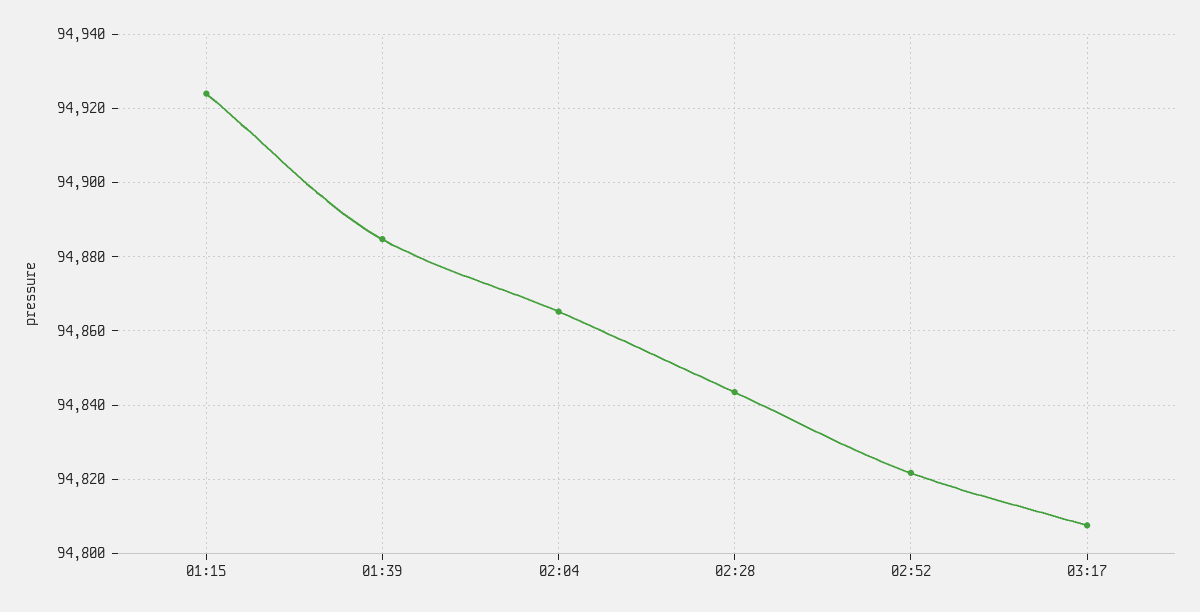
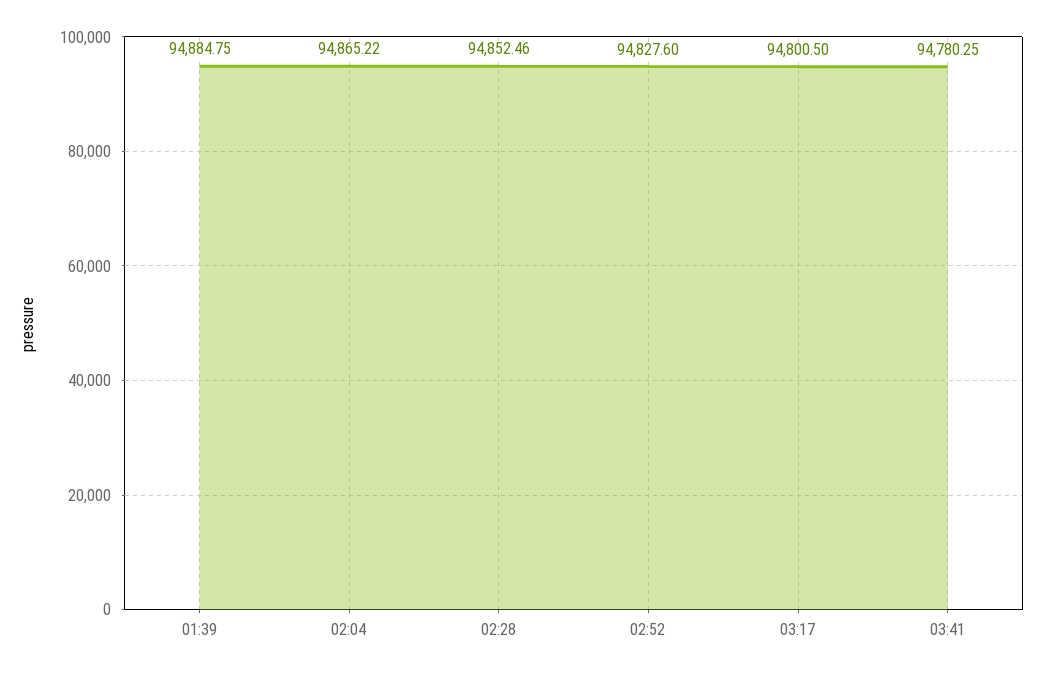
01:15: 94924 -> none
02:28: 94844 -> 94852.46
02:52: 94822 -> 94827.6
03:17: 94808 -> 94800.5
03:41: none -> 94780.25

